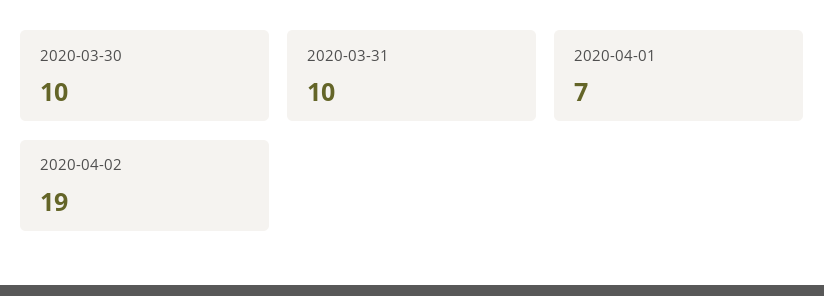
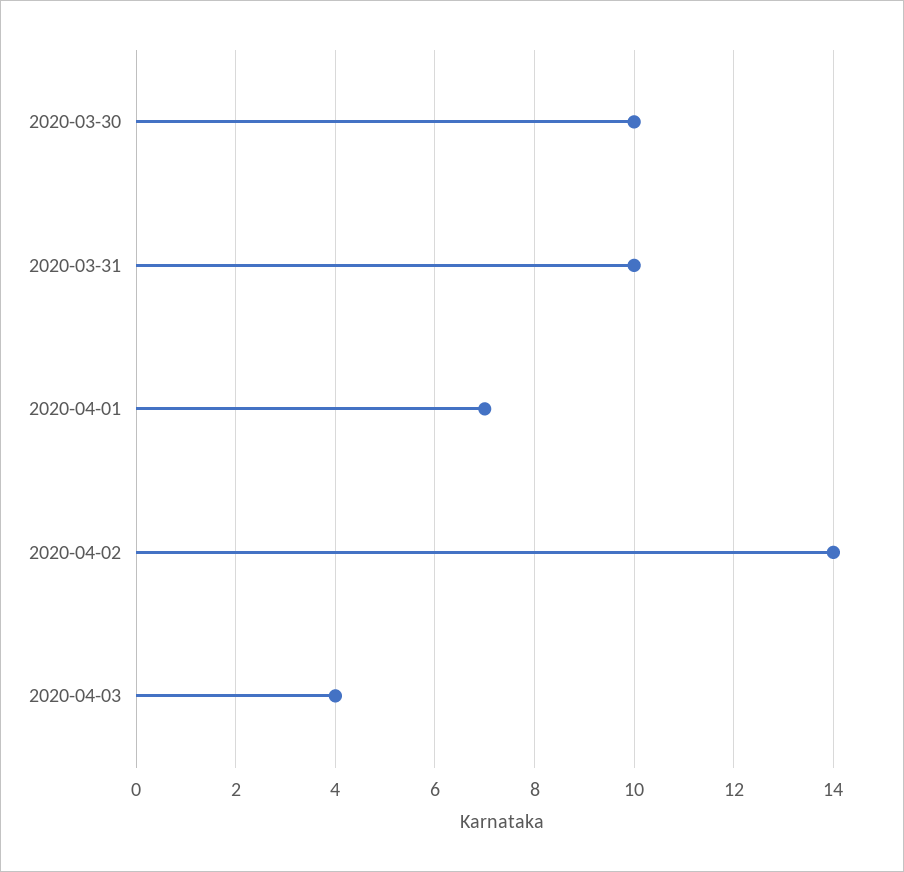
2020-04-02: 19 -> 14
2020-04-03: none -> 4

